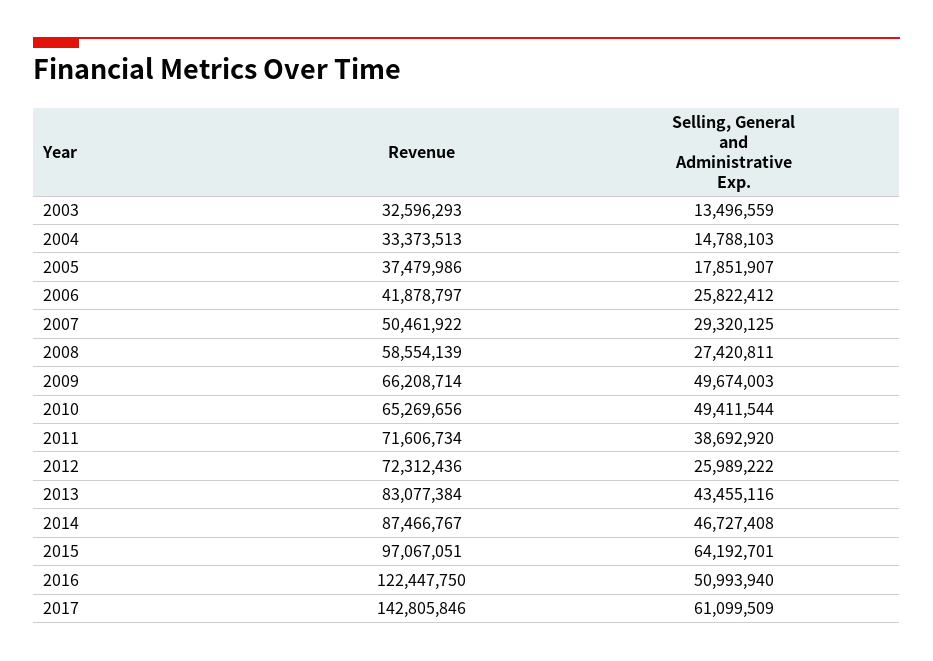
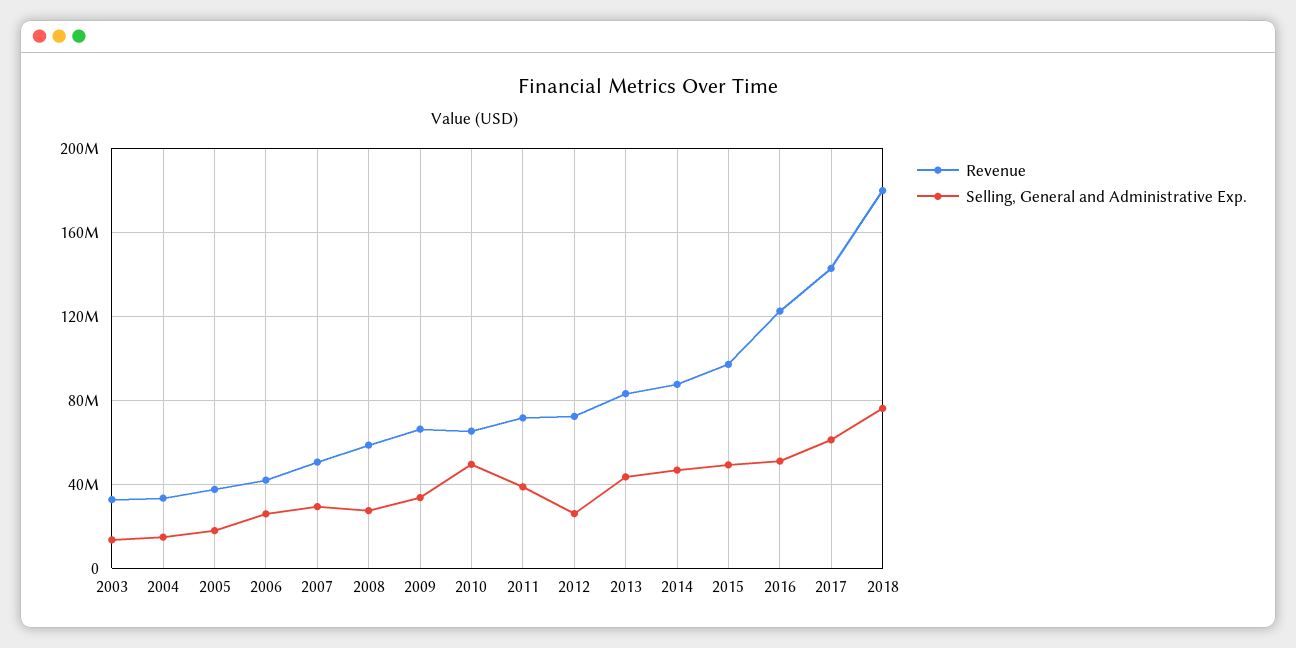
Selling, General and Administrative Exp., 2009: 49674003 -> 35000000
Selling, General and Administrative Exp., 2015: 64192701 -> 50000000
Revenue, 2018: none -> 180000000
Selling, General and Administrative Exp., 2018: none -> 75000000

